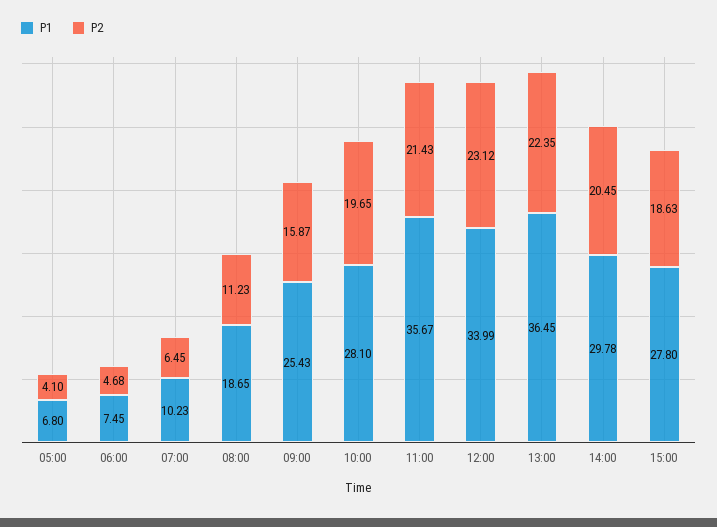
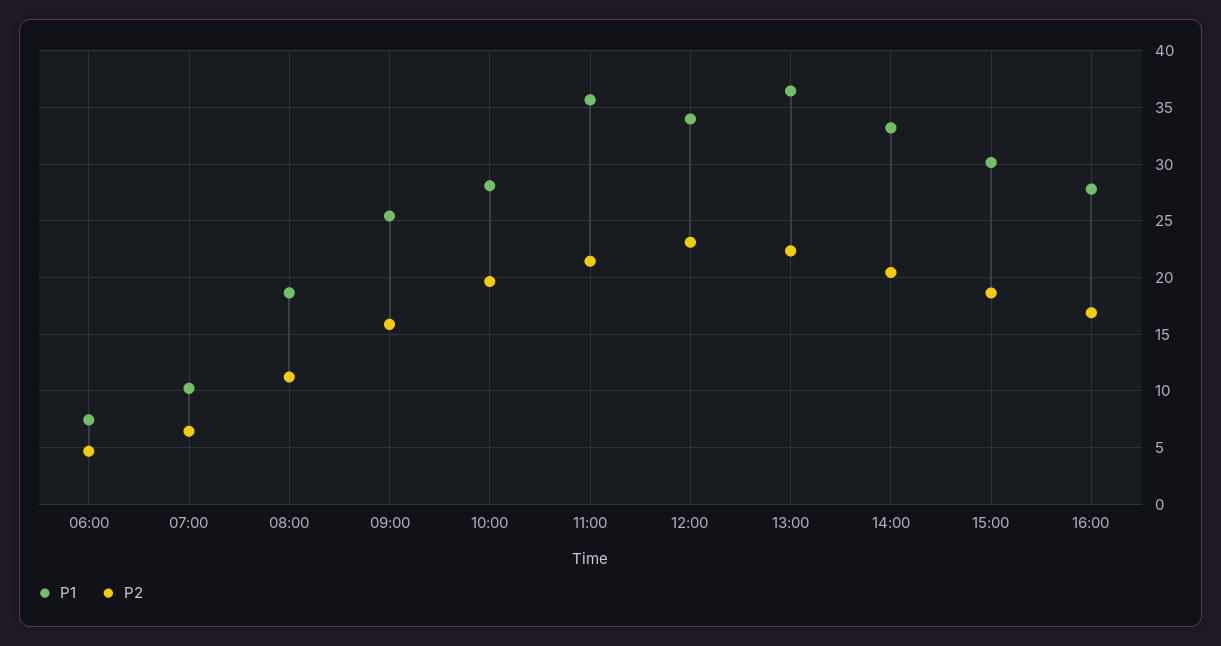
P1, 05:00: 6.8 -> none
P2, 05:00: 4.1 -> none
P1, 14:00: 29.78 -> 33
P1, 15:00: 27.8 -> 30
P1, 16:00: none -> 28
P2, 16:00: none -> 17

